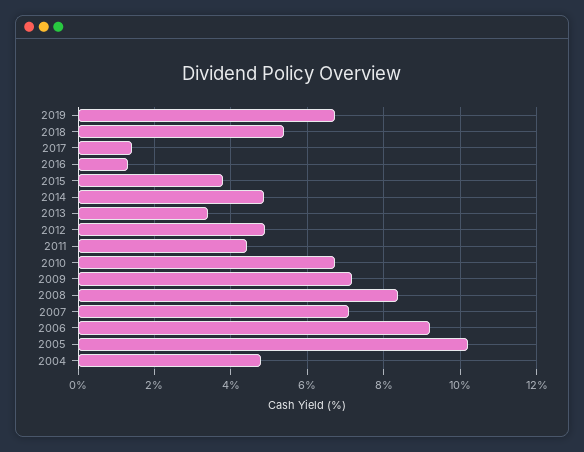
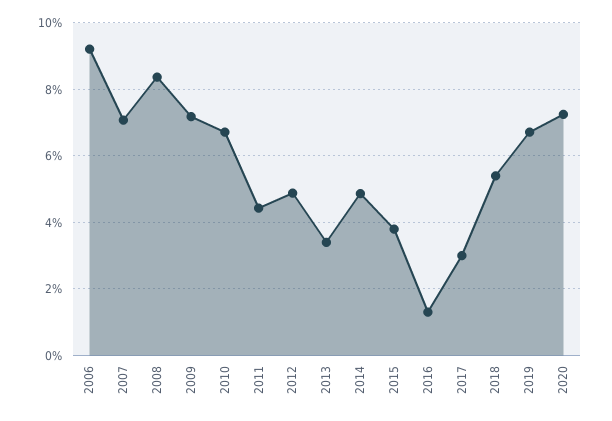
2017: 1.4 -> 3
2005: 10.2 -> none
2004: 4.8 -> none
2020: none -> 7.2

